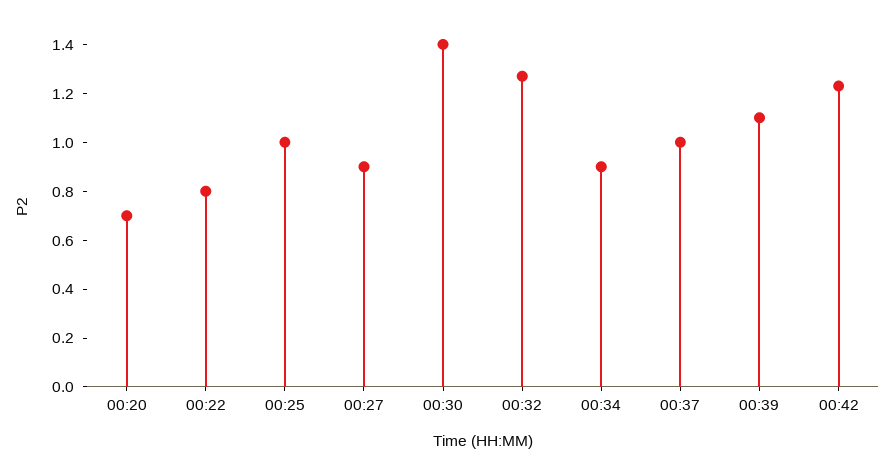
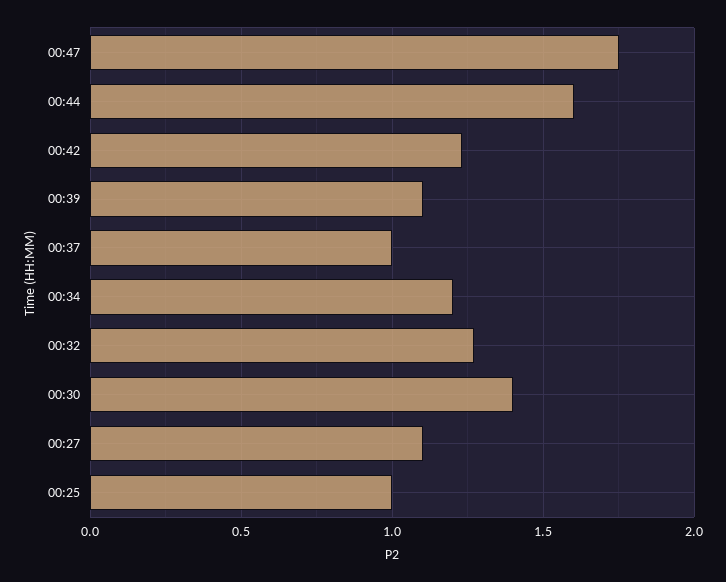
00:20: 0.7 -> none
00:22: 0.8 -> none
00:27: 0.9 -> 1.1
00:34: 0.9 -> 1.2
00:47: none -> 1.75
00:44: none -> 1.6

